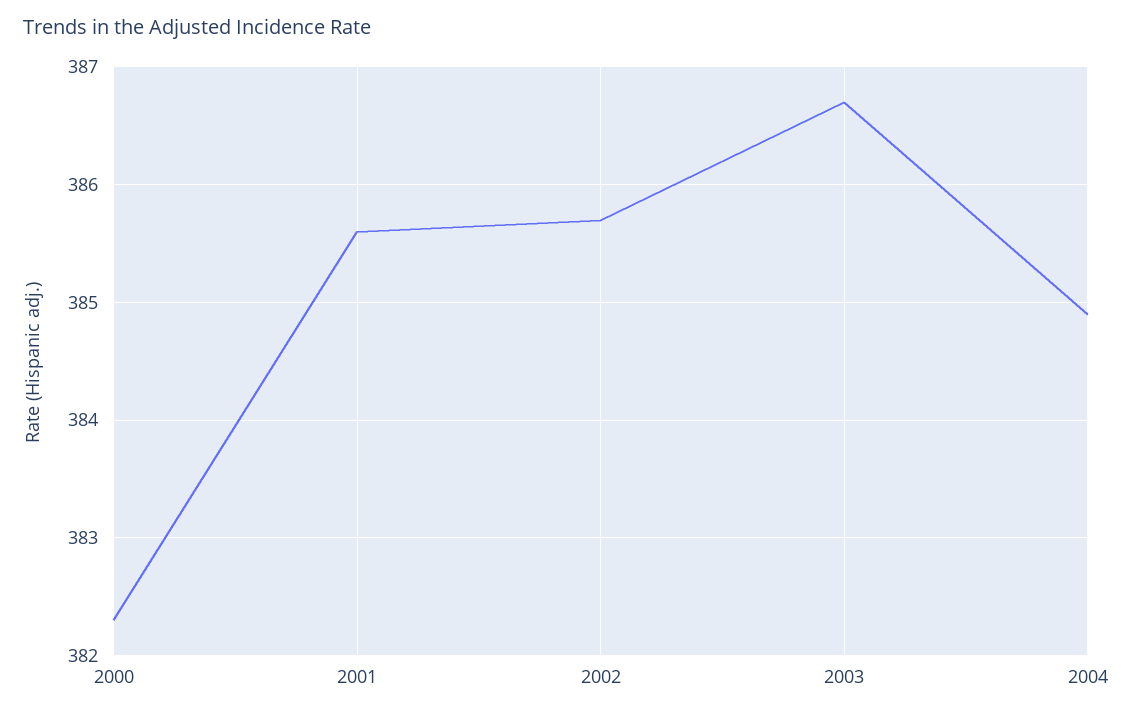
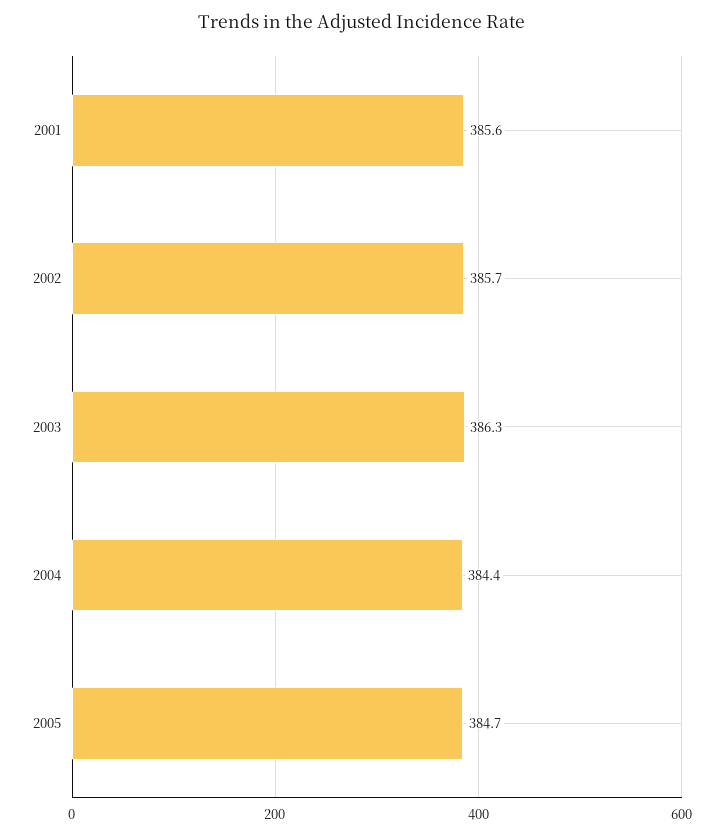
2000: 382.3 -> none
2003: 386.7 -> 386.3
2004: 384.9 -> 384.4
2005: none -> 384.7

